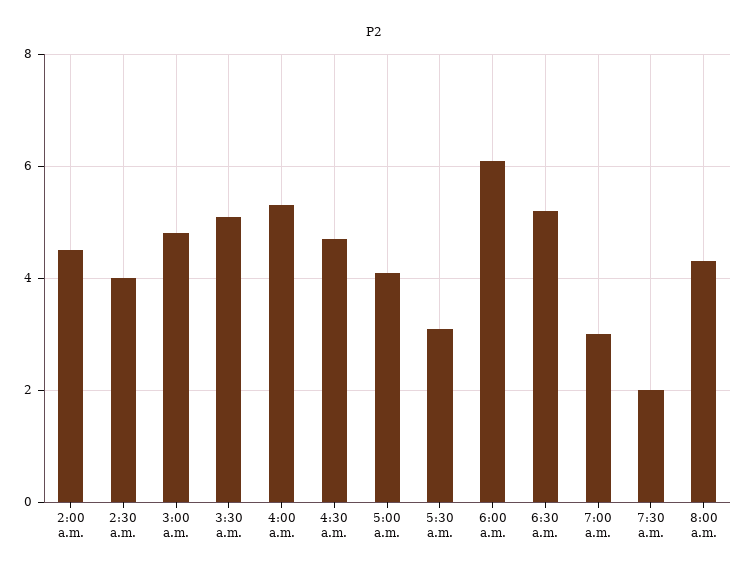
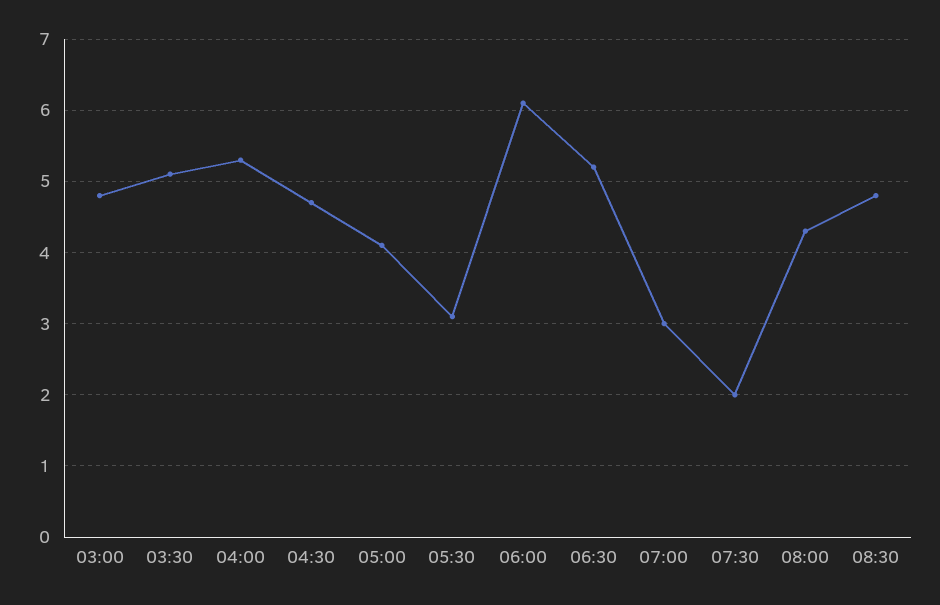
2:00 a.m.: 4.5 -> none
2:30 a.m.: 4 -> none
08:30: none -> 4.8

